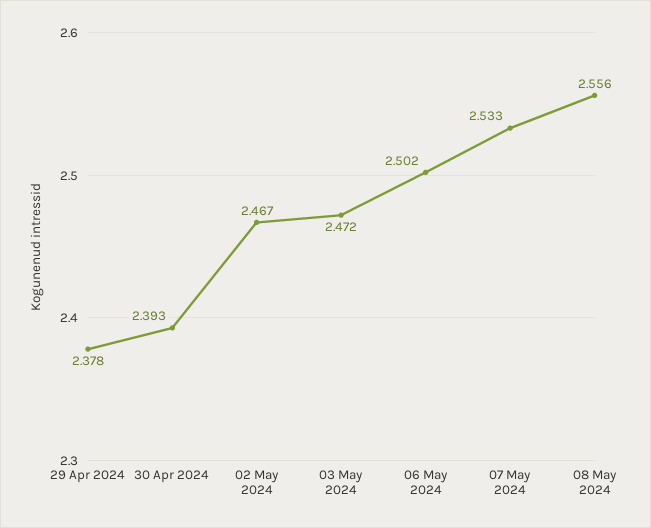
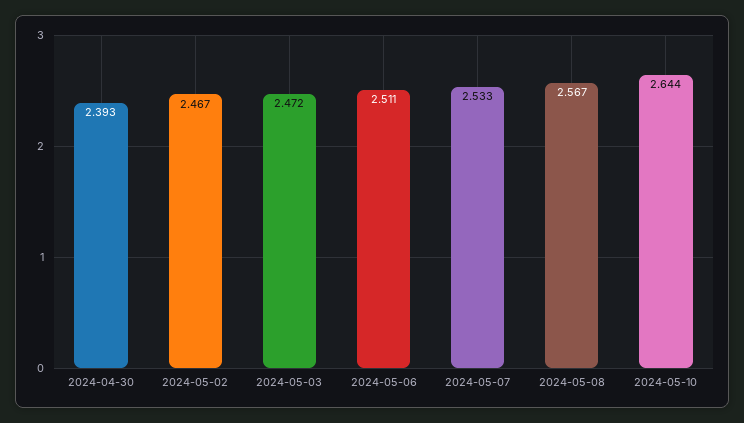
29 Apr 2024: 2.378 -> none
06 May 2024: 2.502 -> 2.511
08 May 2024: 2.556 -> 2.567
2024-05-10: none -> 2.644

